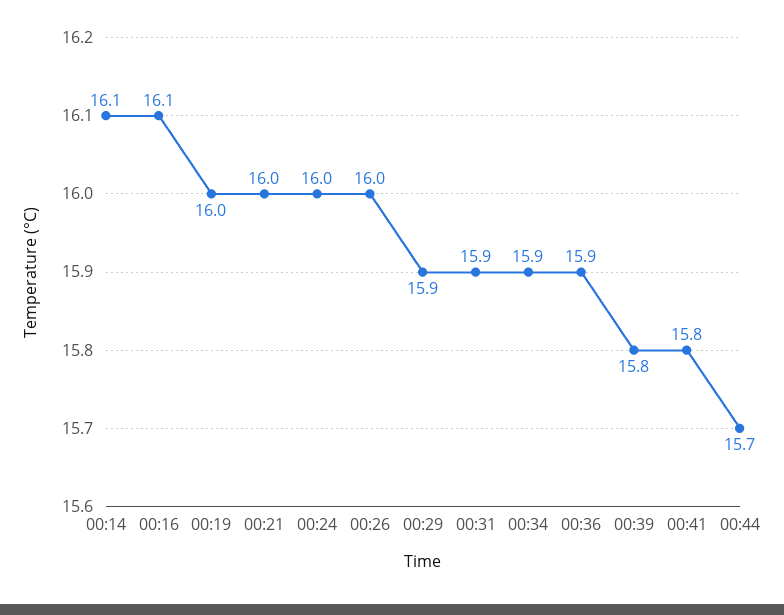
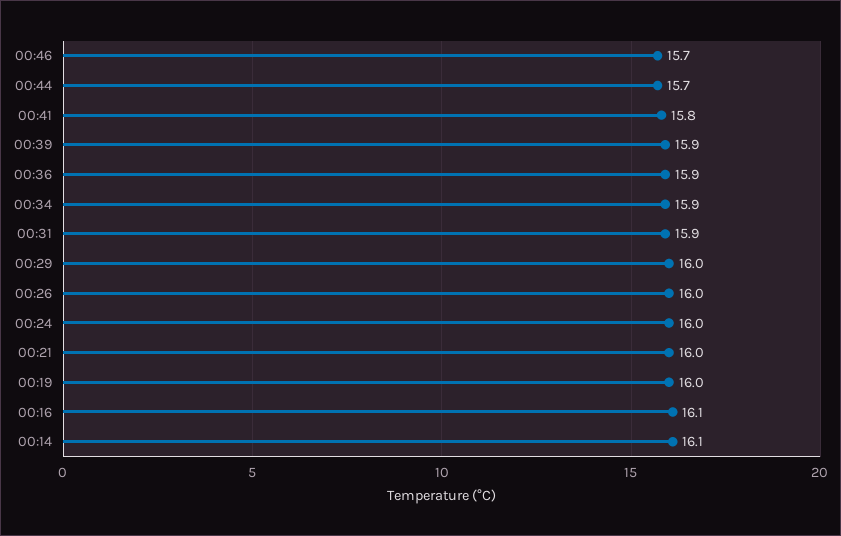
00:29: 15.9 -> 16
00:39: 15.8 -> 15.9
00:46: none -> 15.7

